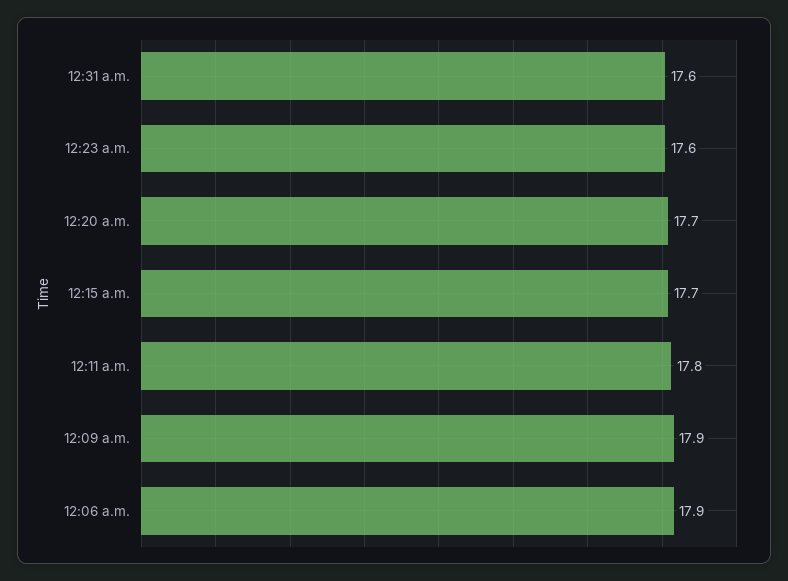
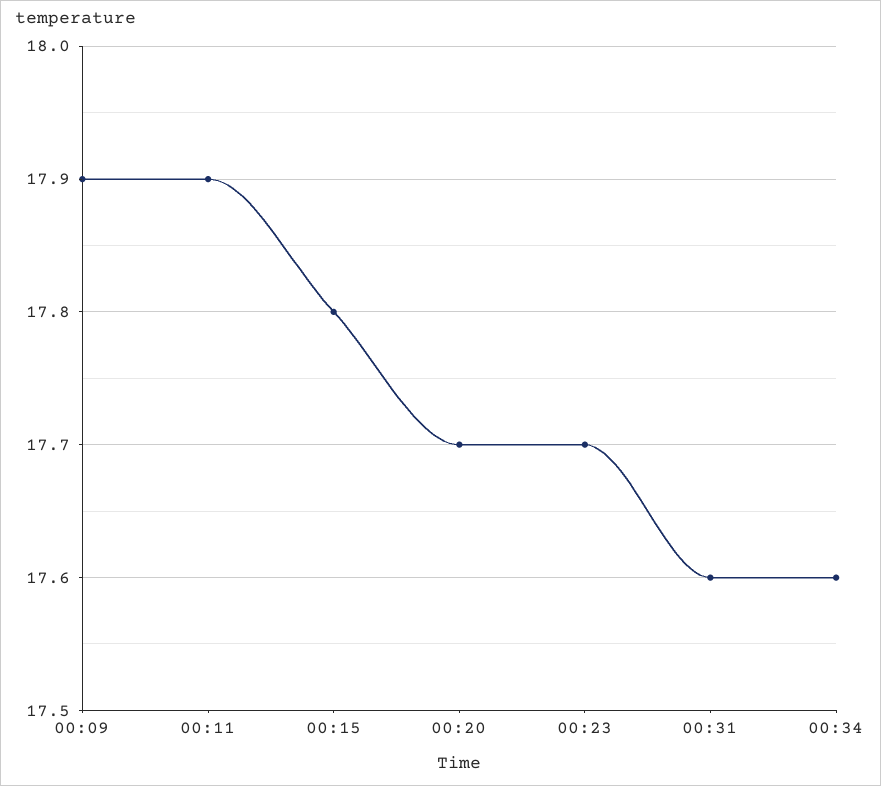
12:23 a.m.: 17.6 -> 17.7
12:15 a.m.: 17.7 -> 17.8
12:11 a.m.: 17.8 -> 17.9
12:06 a.m.: 17.9 -> none
00:34: none -> 17.6

